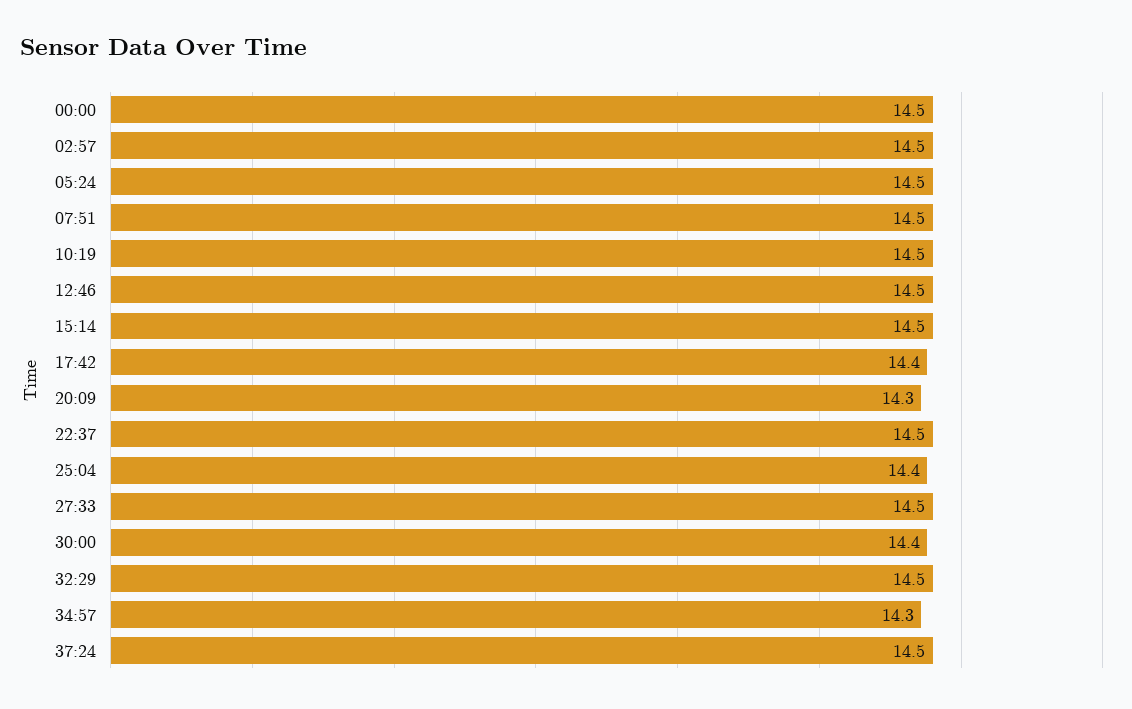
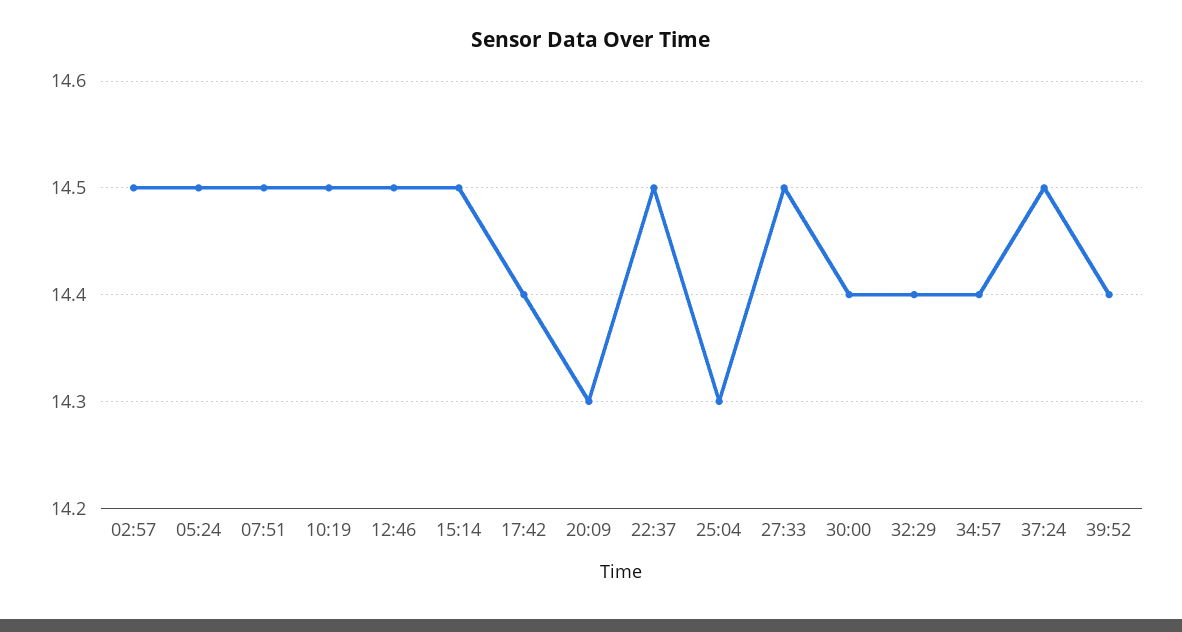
00:00: 14.5 -> none
25:04: 14.4 -> 14.3
32:29: 14.5 -> 14.4
34:57: 14.3 -> 14.4
39:52: none -> 14.4

